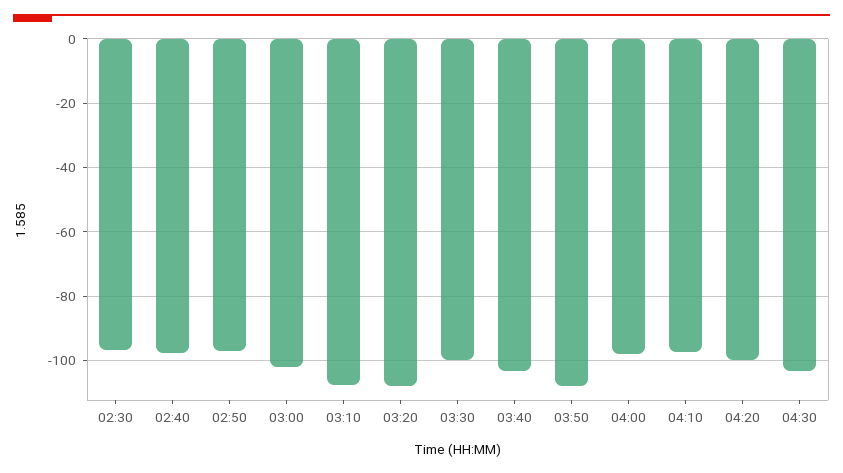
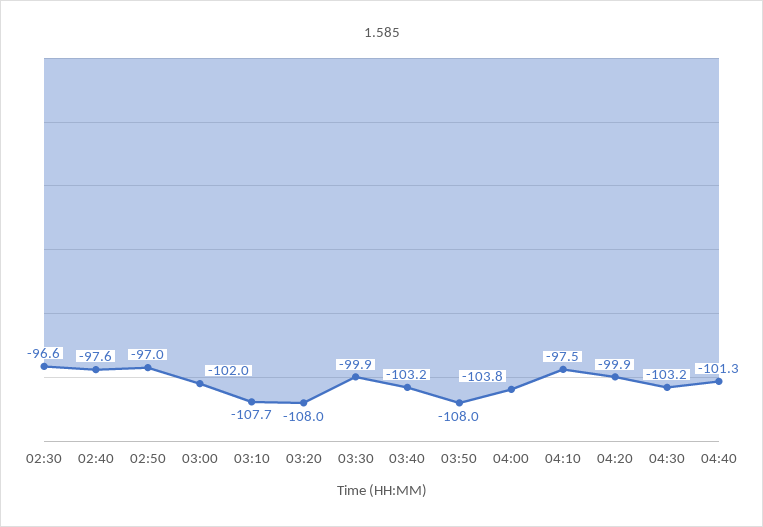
04:00: -98 -> -103.8
04:40: none -> -101.3

